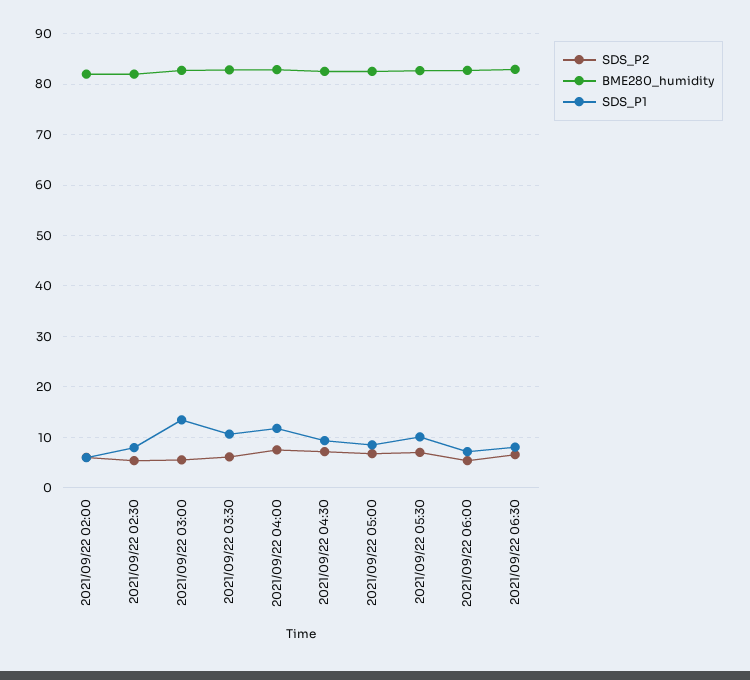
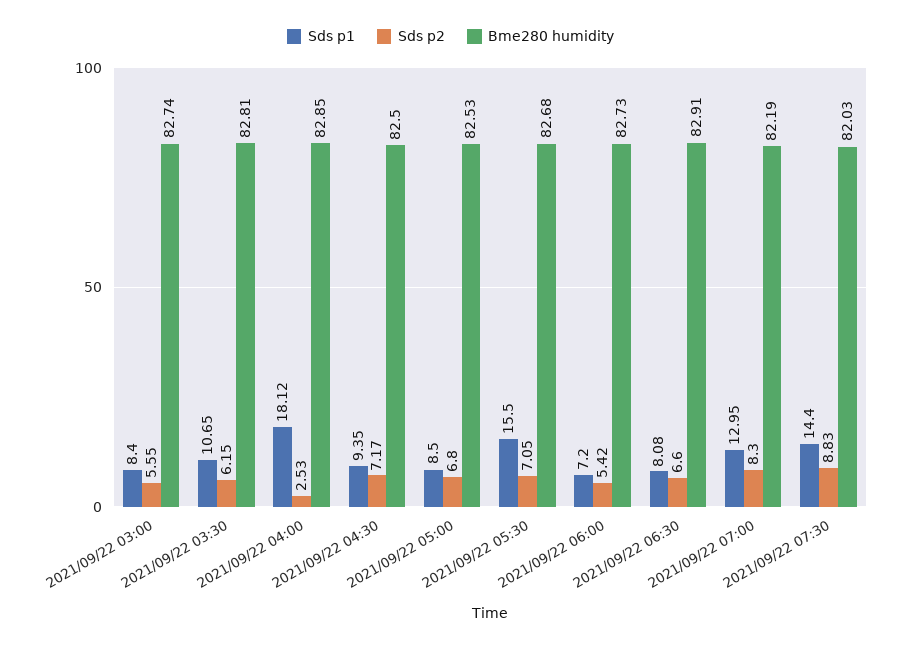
SDS_P2, 2021/09/22 02:00: 6 -> none
BME280_humidity, 2021/09/22 02:00: 82 -> none
SDS_P1, 2021/09/22 02:00: 6 -> none
SDS_P2, 2021/09/22 02:30: 6 -> none
BME280_humidity, 2021/09/22 02:30: 82 -> none
SDS_P1, 2021/09/22 02:30: 8 -> none
SDS_P1, 2021/09/22 03:00: 14 -> 8.4
SDS_P2, 2021/09/22 04:00: 8 -> 2.53
SDS_P1, 2021/09/22 04:00: 12 -> 18.12
SDS_P1, 2021/09/22 05:30: 10 -> 15.5
SDS_P1, 2021/09/22 07:00: none -> 12.95
SDS_P2, 2021/09/22 07:00: none -> 8.3
BME280_humidity, 2021/09/22 07:00: none -> 82.19
SDS_P1, 2021/09/22 07:30: none -> 14.4
SDS_P2, 2021/09/22 07:30: none -> 8.83
BME280_humidity, 2021/09/22 07:30: none -> 82.03

